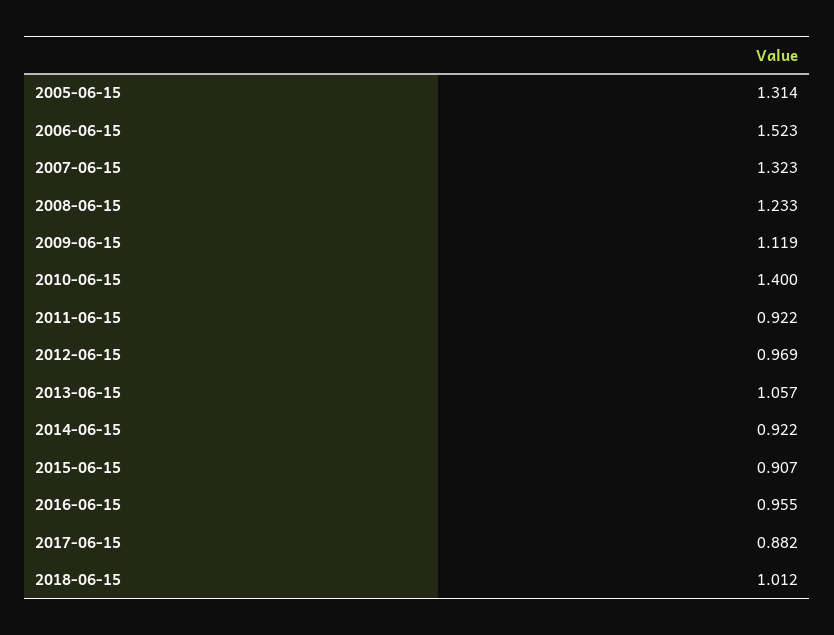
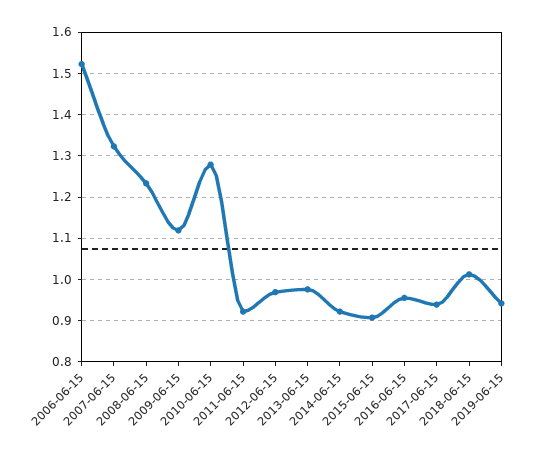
2005-06-15: 1.314 -> none
2010-06-15: 1.4 -> 1.28
2013-06-15: 1.057 -> 0.98
2017-06-15: 0.882 -> 0.94
2019-06-15: none -> 0.94

